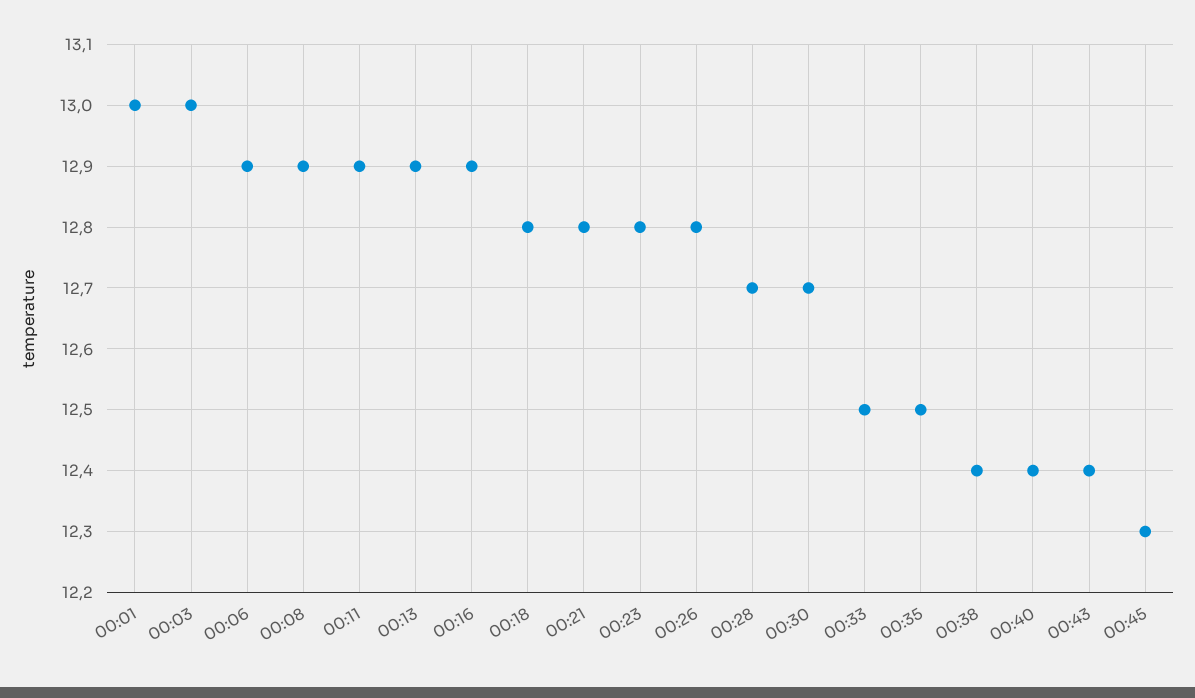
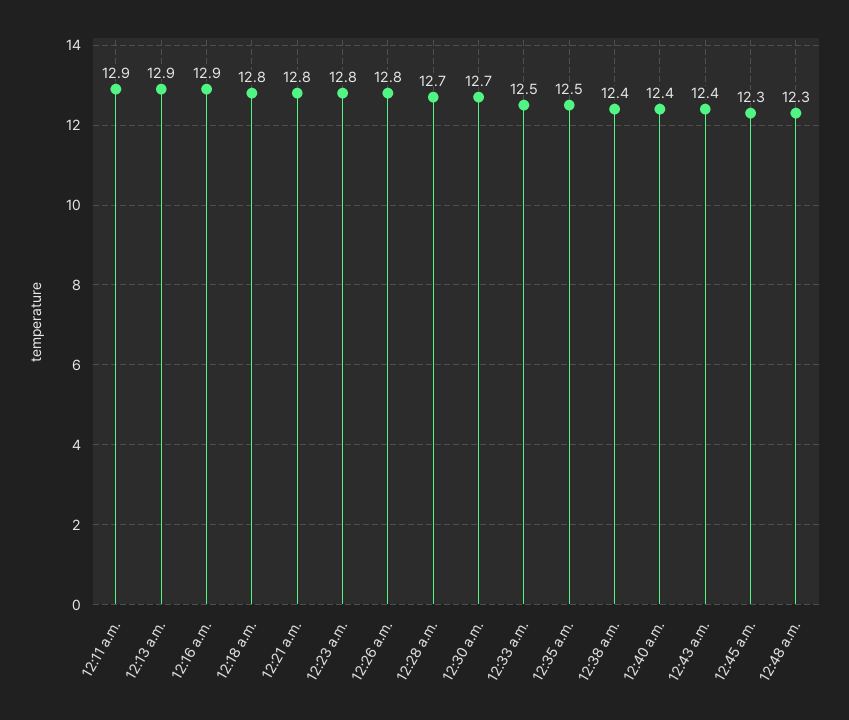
00:01: 13 -> none
00:03: 13 -> none
00:06: 12.9 -> none
00:08: 12.9 -> none
12:48 a.m.: none -> 12.3

